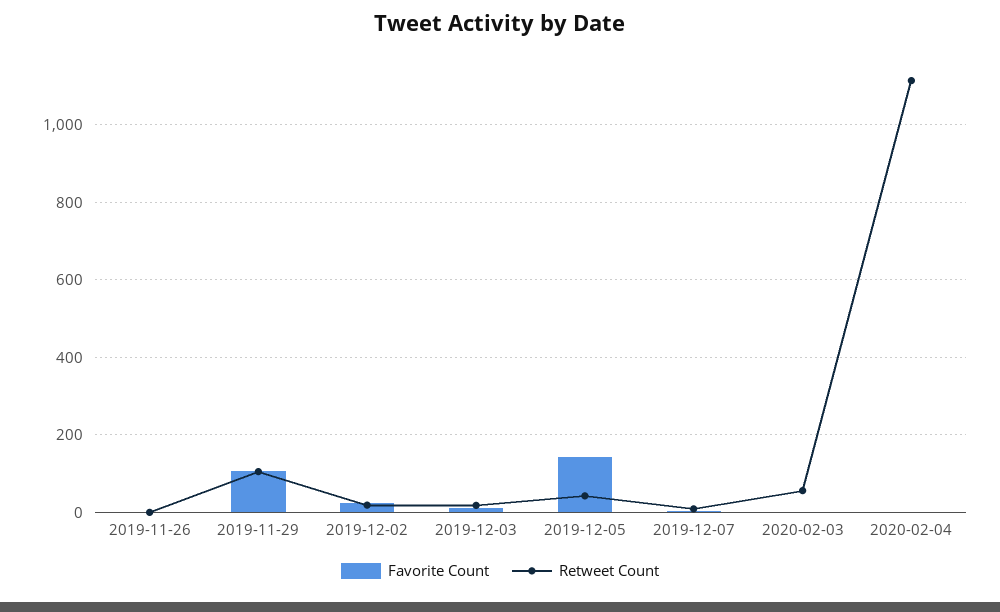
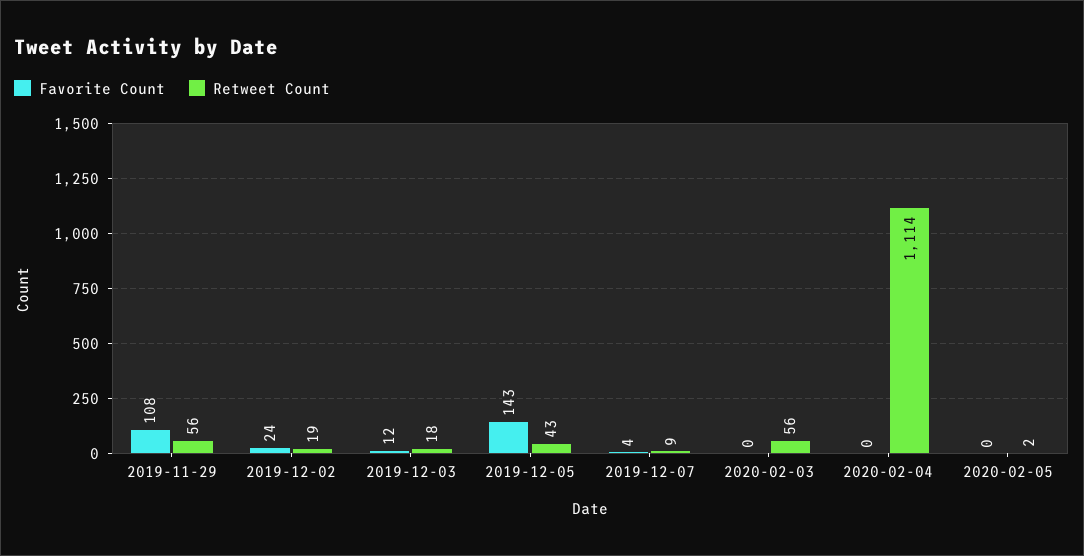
Favorite Count, 2019-11-26: 0 -> none
Retweet Count, 2019-11-26: 0 -> none
Retweet Count, 2019-11-29: 100 -> 56
Favorite Count, 2020-02-05: none -> 0
Retweet Count, 2020-02-05: none -> 2

